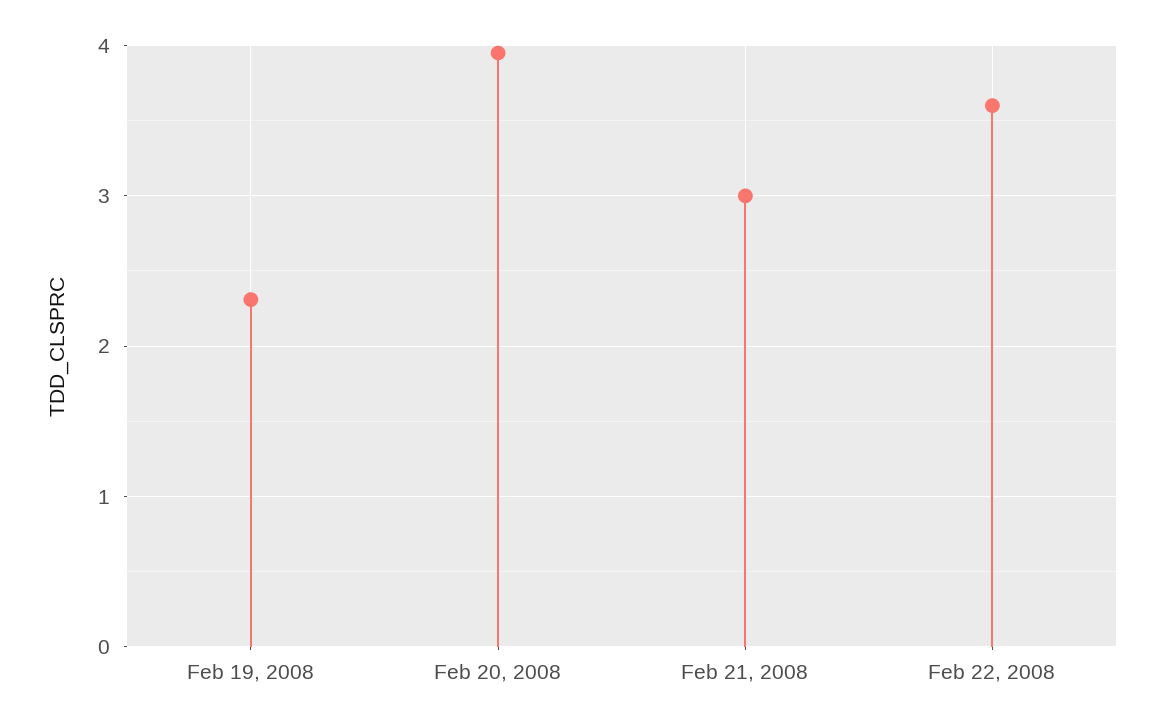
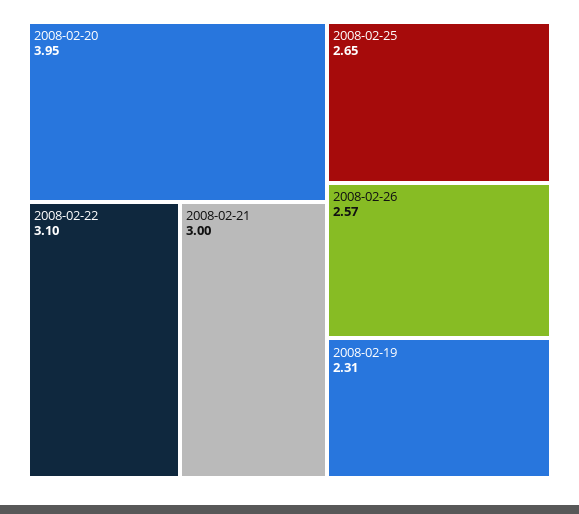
Feb 22, 2008: 3.6 -> 3.1
2008-02-25: none -> 2.65
2008-02-26: none -> 2.57

